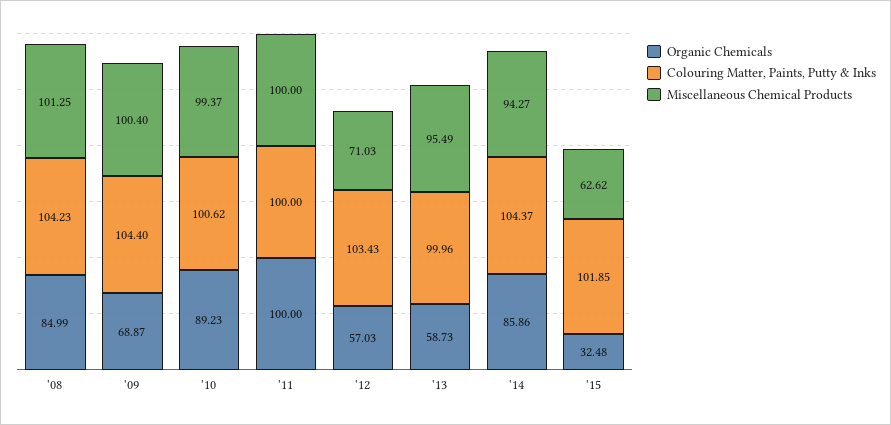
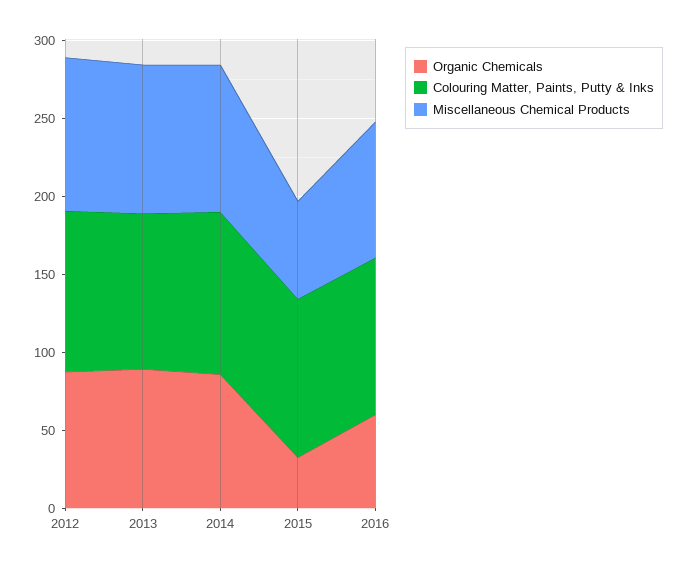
Organic Chemicals, '08: 84.99 -> none
Colouring Matter, Paints, Putty & Inks, '08: 104.23 -> none
Miscellaneous Chemical Products, '08: 101.25 -> none
Organic Chemicals, '09: 68.87 -> none
Colouring Matter, Paints, Putty & Inks, '09: 104.4 -> none
Miscellaneous Chemical Products, '09: 100.4 -> none
Organic Chemicals, '10: 89.23 -> none
Colouring Matter, Paints, Putty & Inks, '10: 100.62 -> none
Miscellaneous Chemical Products, '10: 99.37 -> none
Organic Chemicals, '11: 100 -> none
Colouring Matter, Paints, Putty & Inks, '11: 100 -> none
Miscellaneous Chemical Products, '11: 100 -> none
Organic Chemicals, '12: 57.03 -> 90
Miscellaneous Chemical Products, '12: 71.03 -> 100
Organic Chemicals, '13: 58.73 -> 90
Organic Chemicals, 2016: none -> 60
Colouring Matter, Paints, Putty & Inks, 2016: none -> 100
Miscellaneous Chemical Products, 2016: none -> 90

